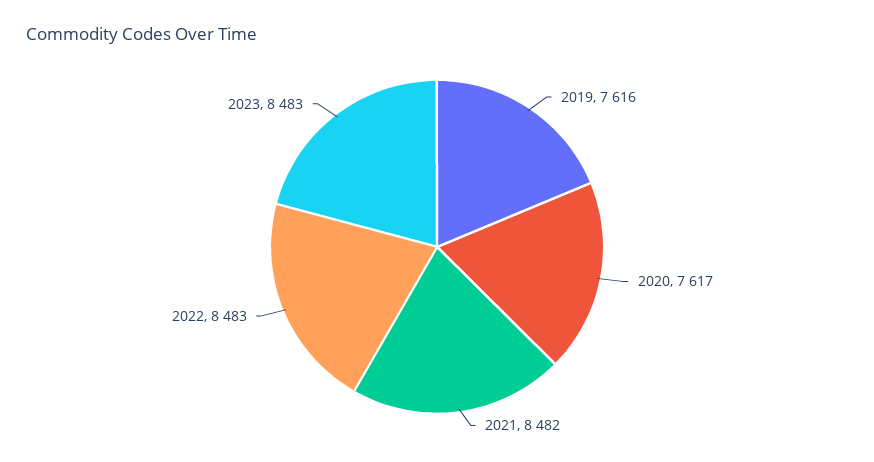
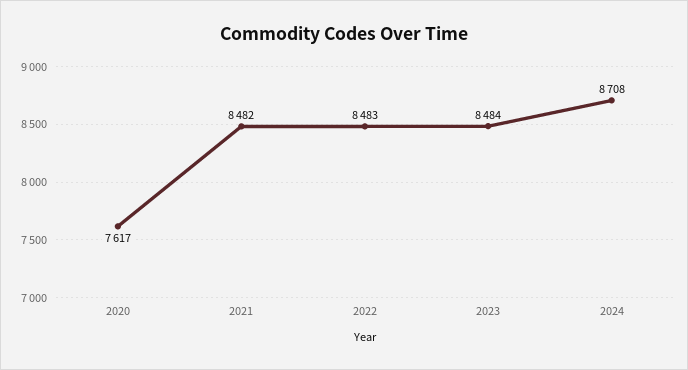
2019: 7616 -> none
2023: 8483 -> 8484
2024: none -> 8708

